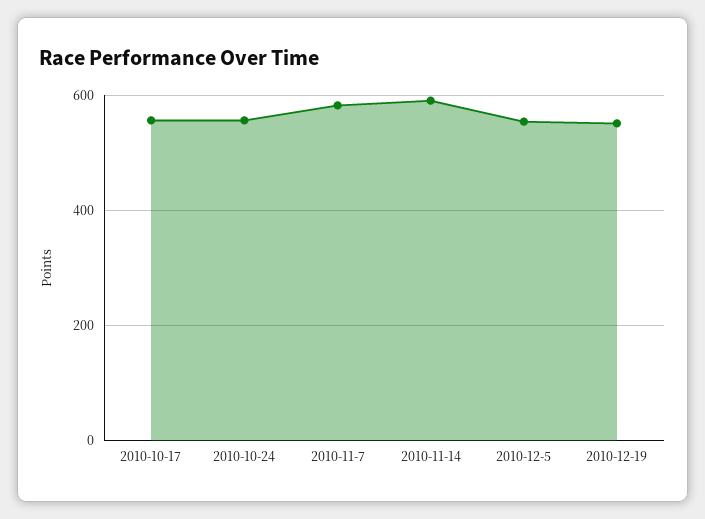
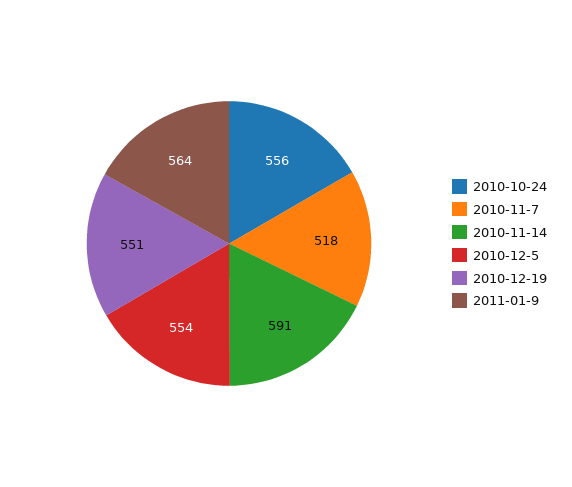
2010-10-17: 560 -> none
2010-11-7: 580 -> 518
2011-01-9: none -> 564

